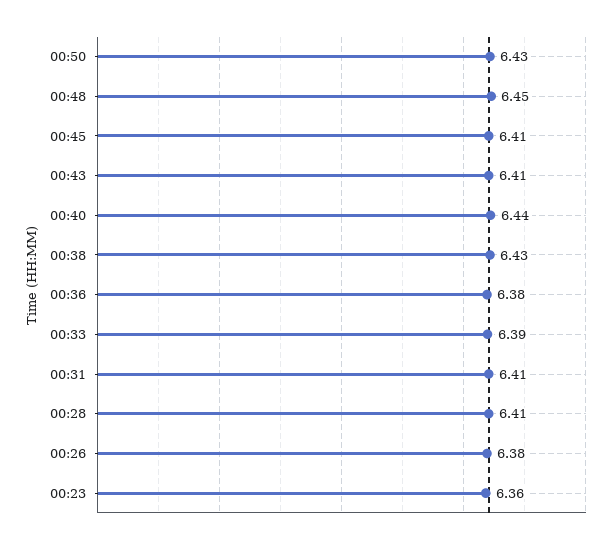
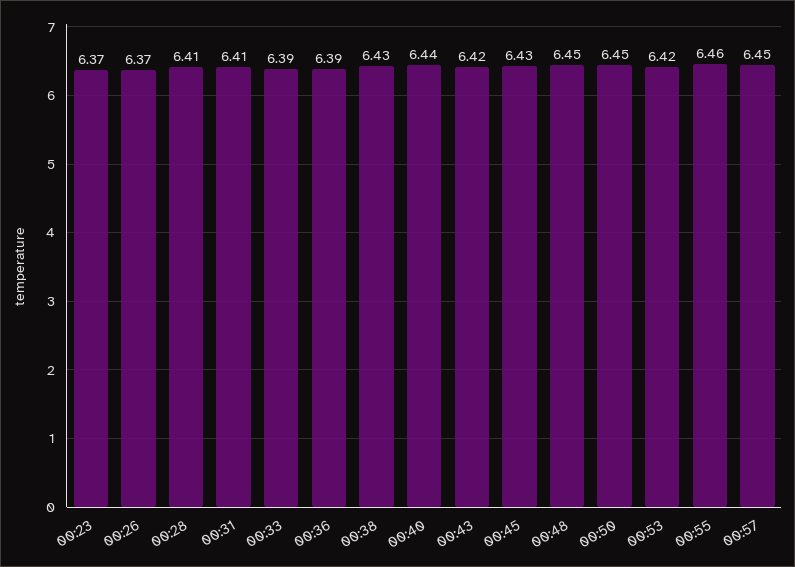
00:50: 6.43 -> 6.45
00:45: 6.41 -> 6.43
00:43: 6.41 -> 6.42
00:36: 6.38 -> 6.39
00:26: 6.38 -> 6.37
00:23: 6.36 -> 6.37
00:53: none -> 6.42
00:55: none -> 6.46
00:57: none -> 6.45

